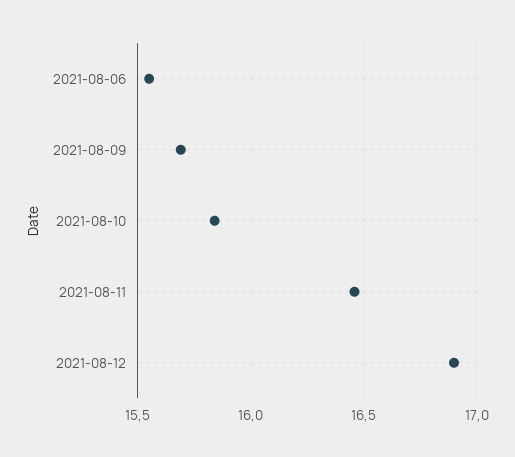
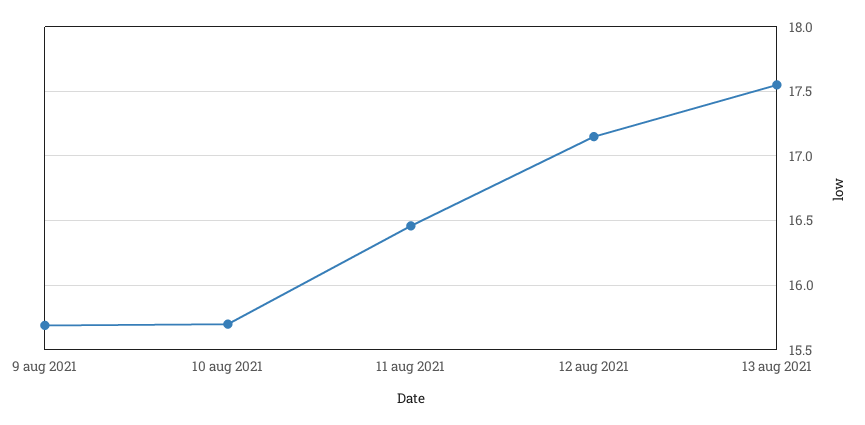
2021-08-06: 15.55 -> none
2021-08-10: 15.85 -> 15.7
2021-08-12: 16.9 -> 17.15
13 aug 2021: none -> 17.55

